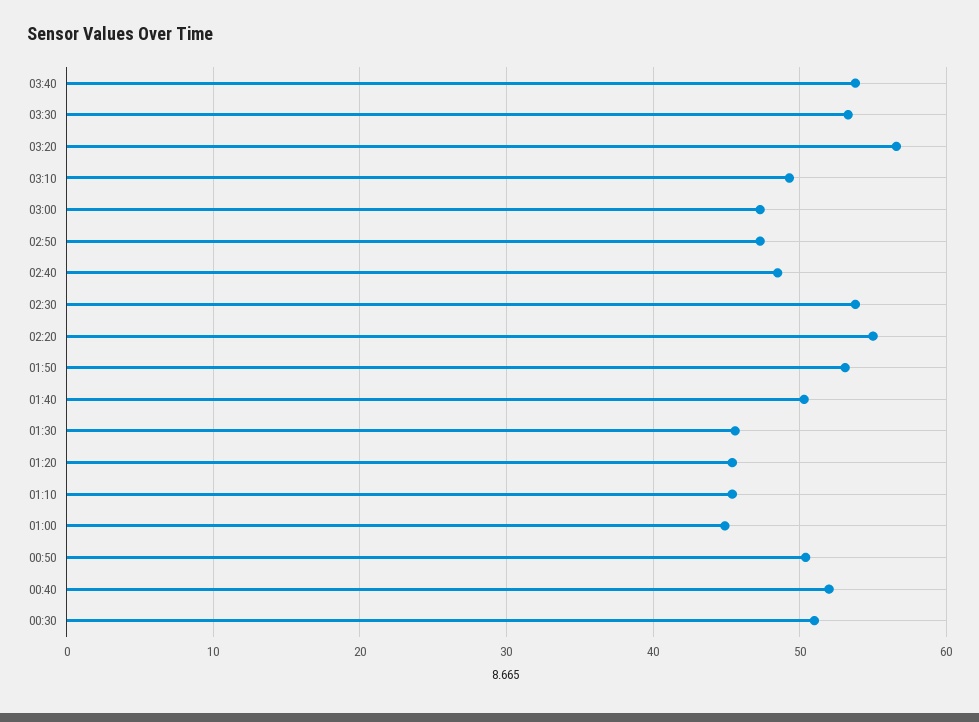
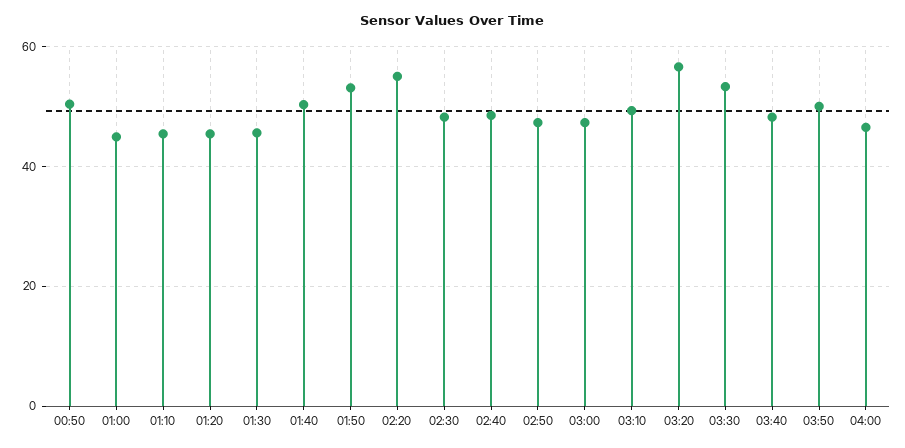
03:40: 54 -> 48
02:30: 54 -> 48
00:40: 52 -> none
00:30: 51 -> none
03:50: none -> 50
04:00: none -> 46

